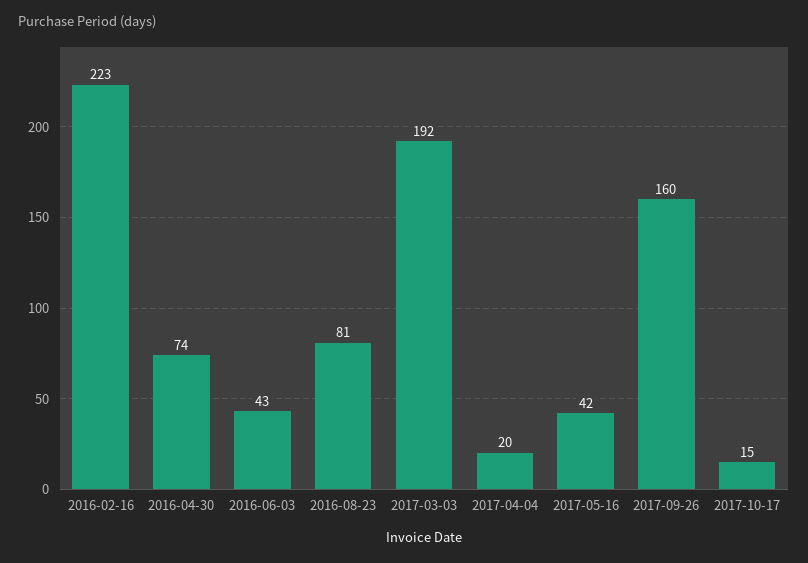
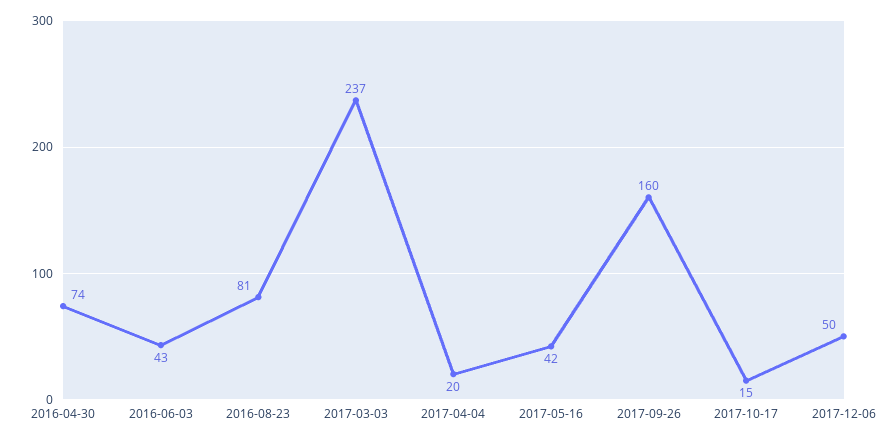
2016-02-16: 223 -> none
2017-03-03: 192 -> 237
2017-12-06: none -> 50

